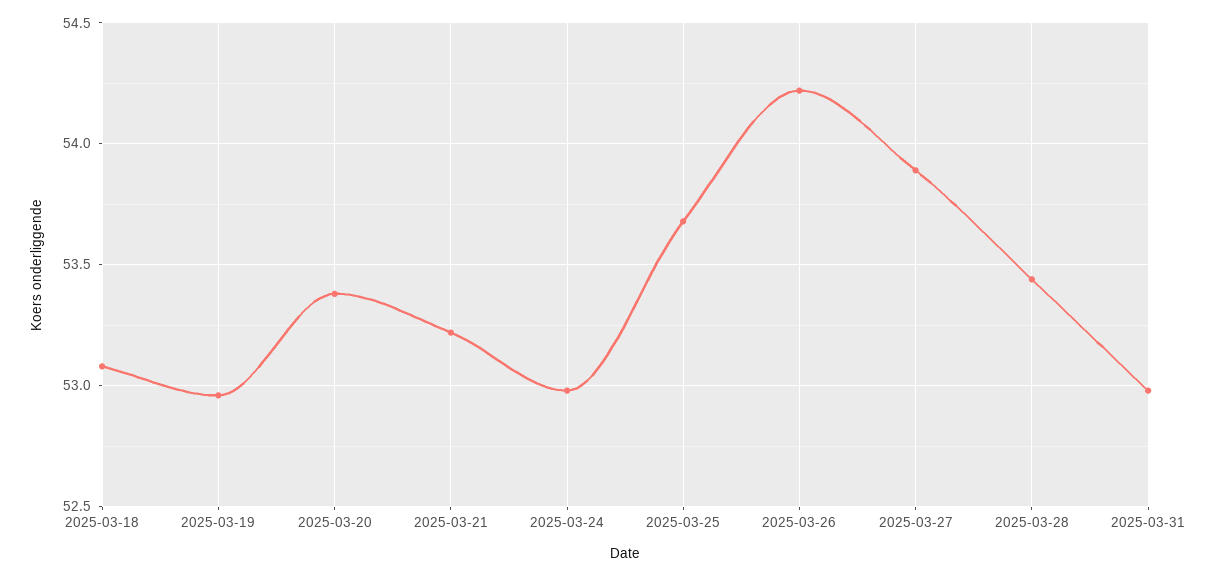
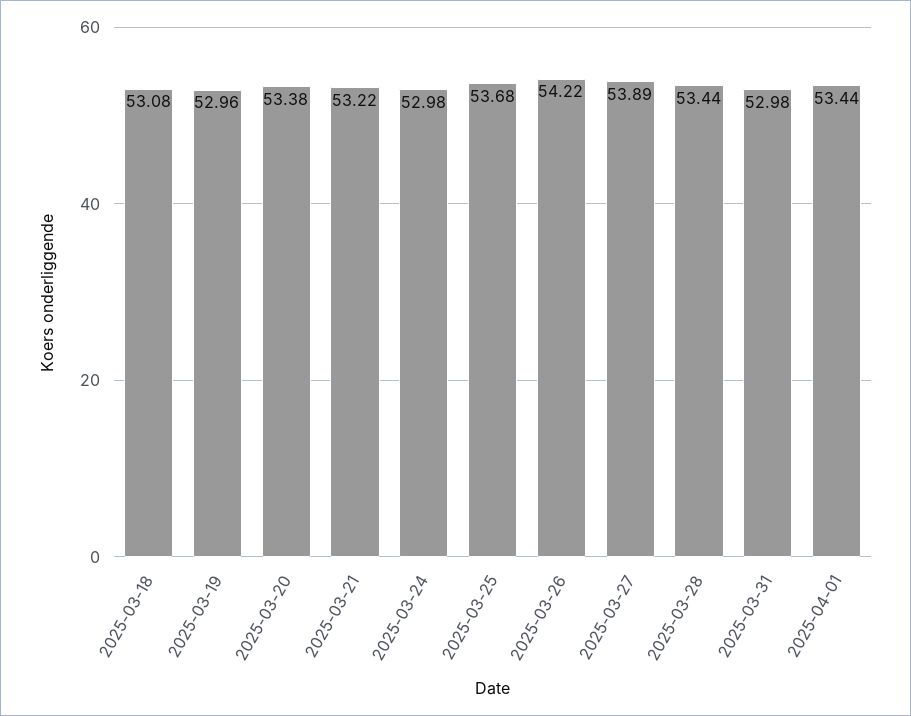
2025-04-01: none -> 53.44

